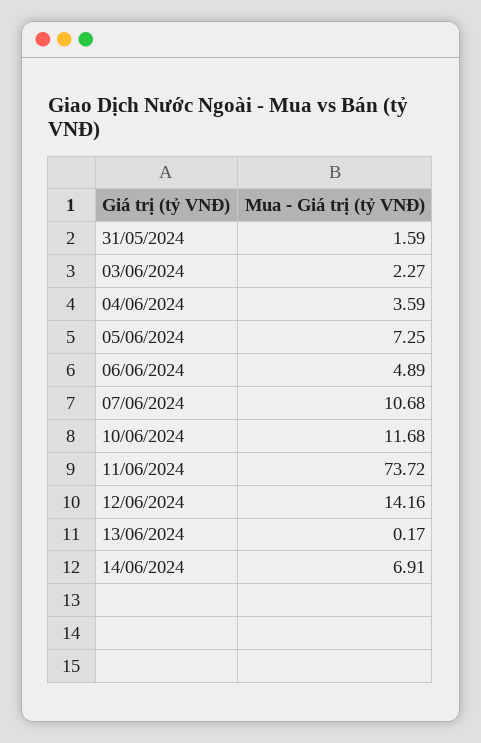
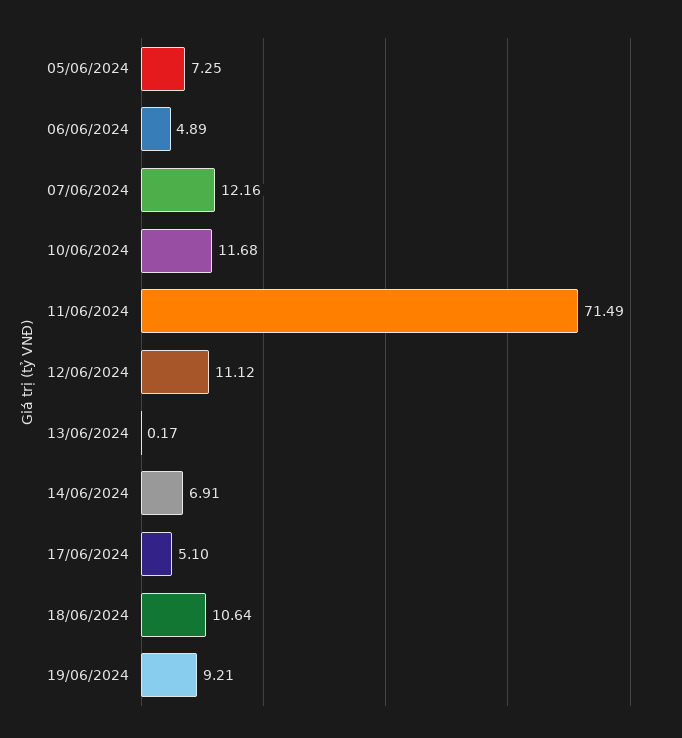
31/05/2024: 1.59 -> none
03/06/2024: 2.27 -> none
04/06/2024: 3.59 -> none
07/06/2024: 10.68 -> 12.16
11/06/2024: 73.72 -> 71.49
12/06/2024: 14.16 -> 11.12
17/06/2024: none -> 5.1
18/06/2024: none -> 10.64
19/06/2024: none -> 9.21

